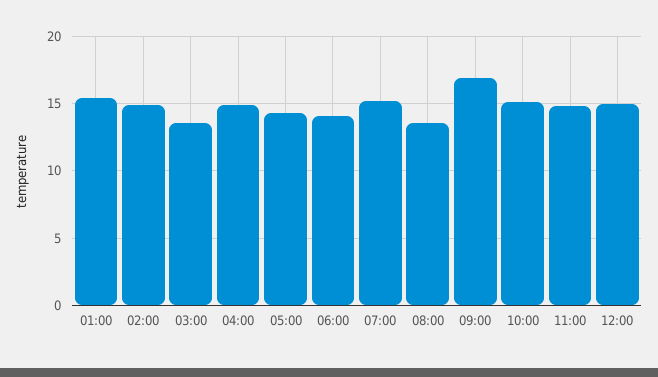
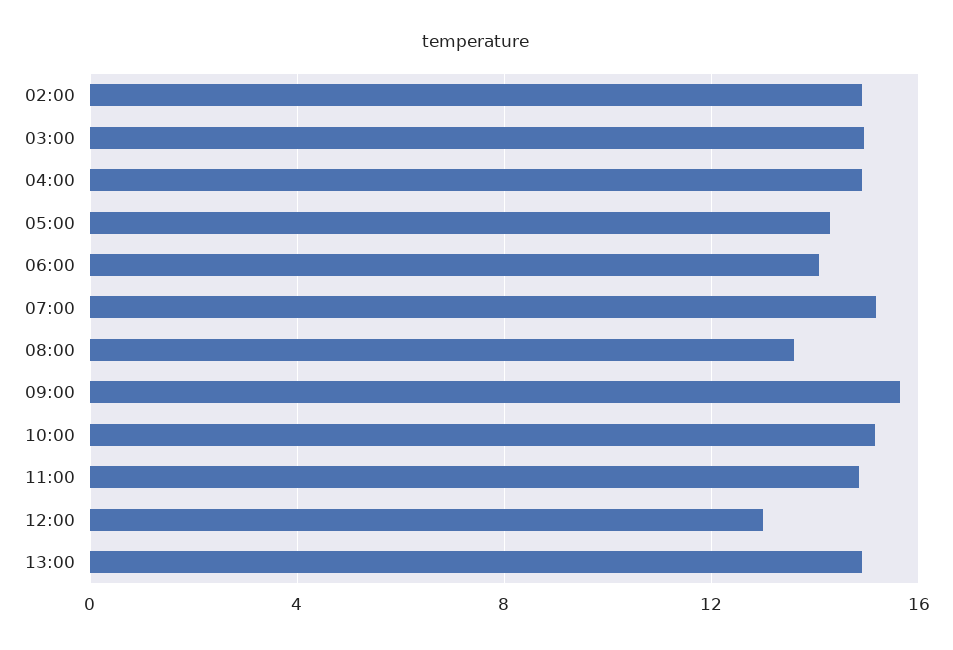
01:00: 15.5 -> none
03:00: 13.5 -> 15
09:00: 17 -> 15.5
12:00: 15 -> 13
13:00: none -> 15

